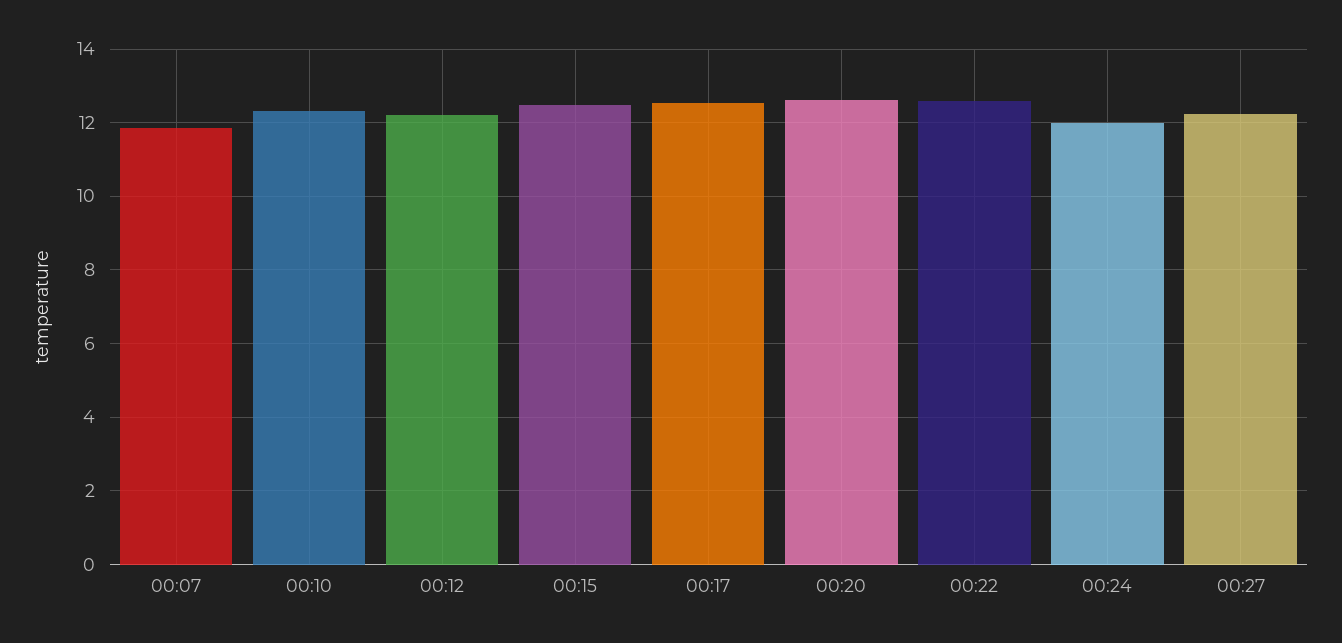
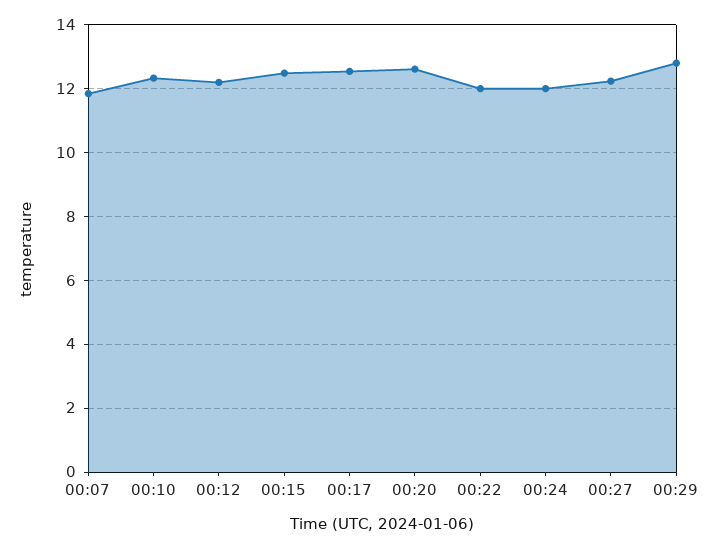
00:22: 12.6 -> 12
00:29: none -> 12.8

